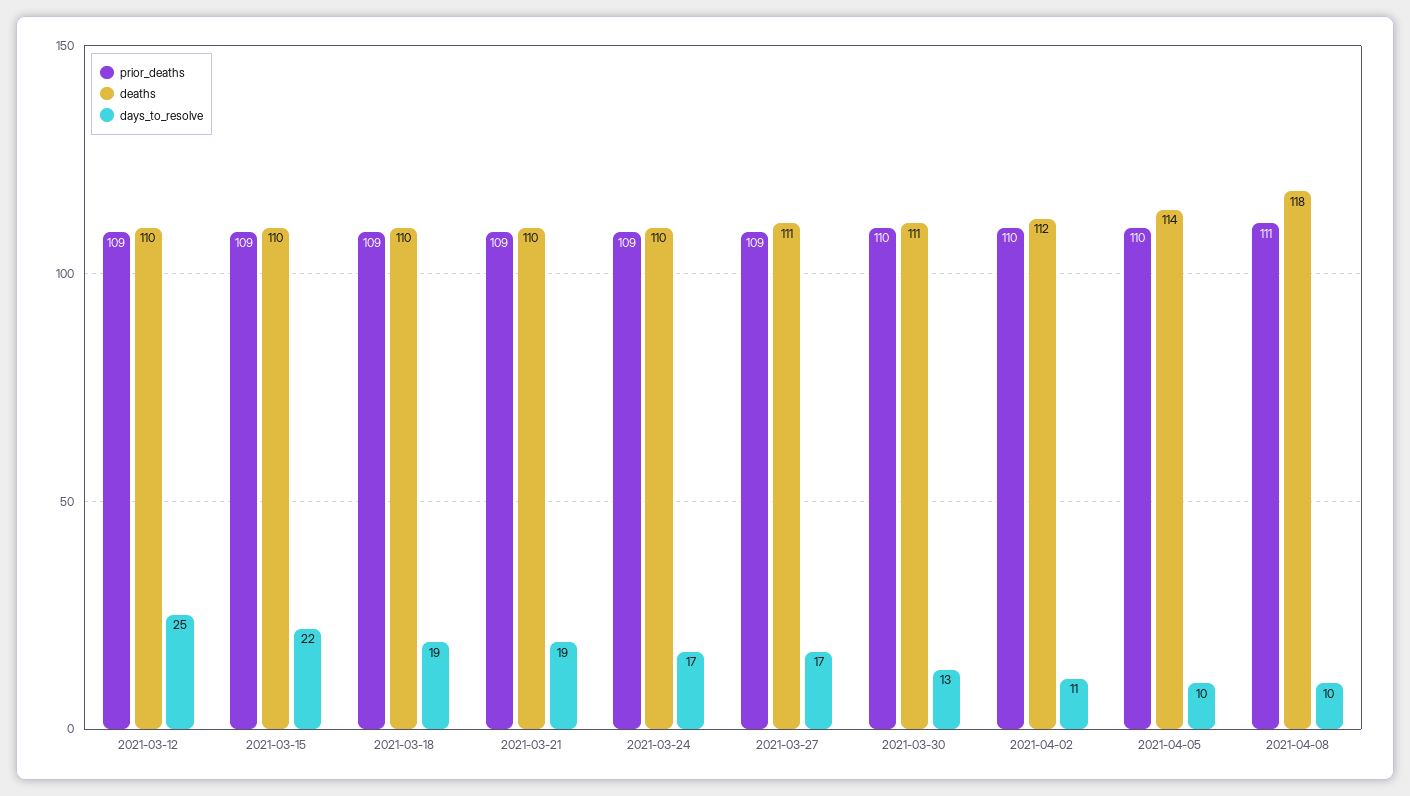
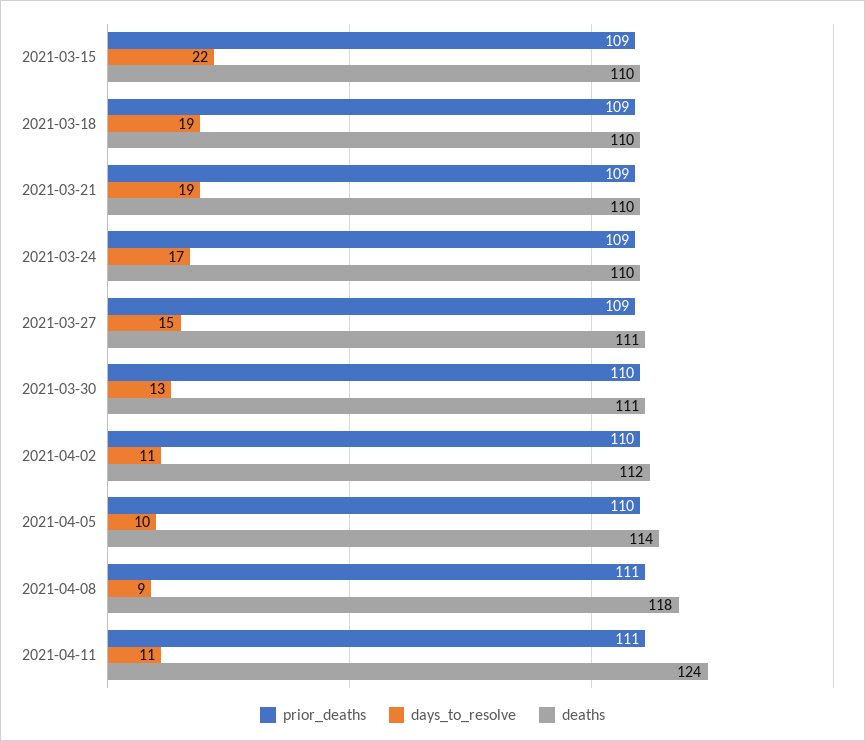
prior_deaths, 2021-03-12: 109 -> none
deaths, 2021-03-12: 110 -> none
days_to_resolve, 2021-03-12: 25 -> none
days_to_resolve, 2021-03-27: 17 -> 15
days_to_resolve, 2021-04-08: 10 -> 9
prior_deaths, 2021-04-11: none -> 111
days_to_resolve, 2021-04-11: none -> 11
deaths, 2021-04-11: none -> 124

